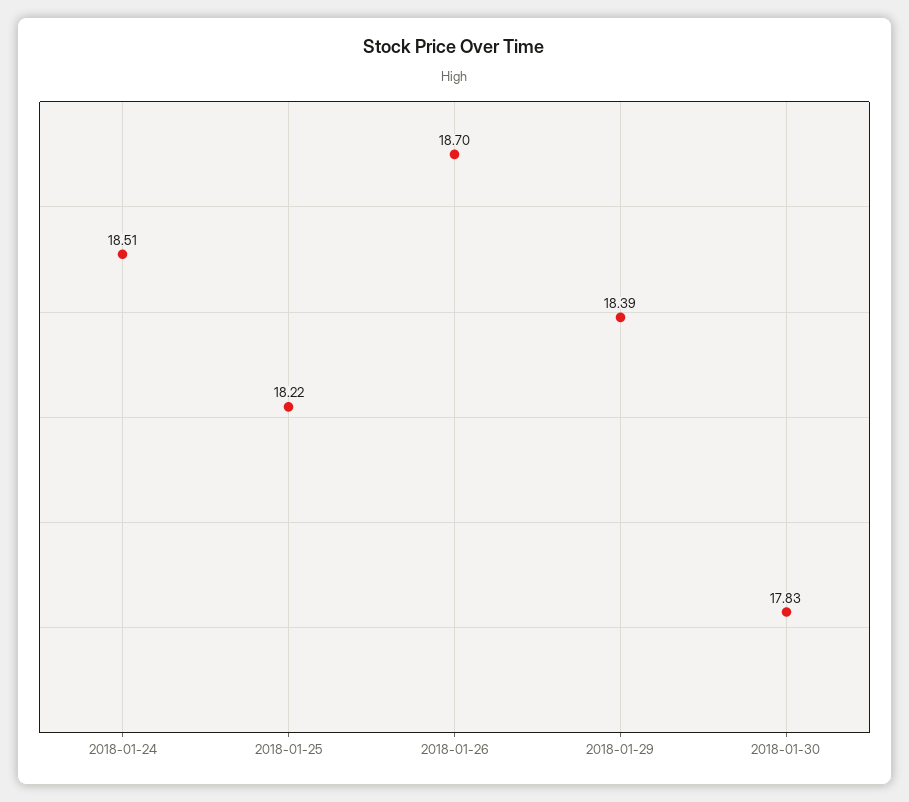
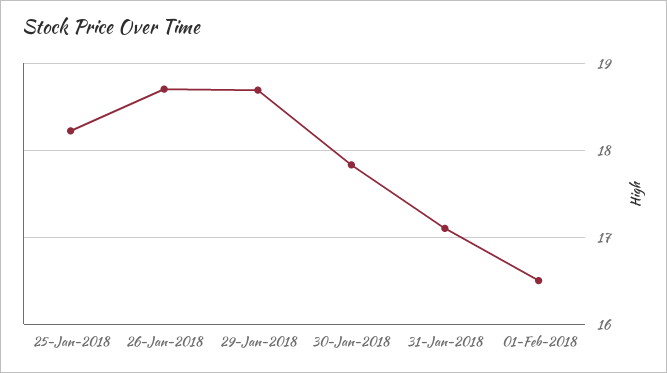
2018-01-24: 18.51 -> none
2018-01-29: 18.39 -> 18.7
31-Jan-2018: none -> 17.1
01-Feb-2018: none -> 16.5

